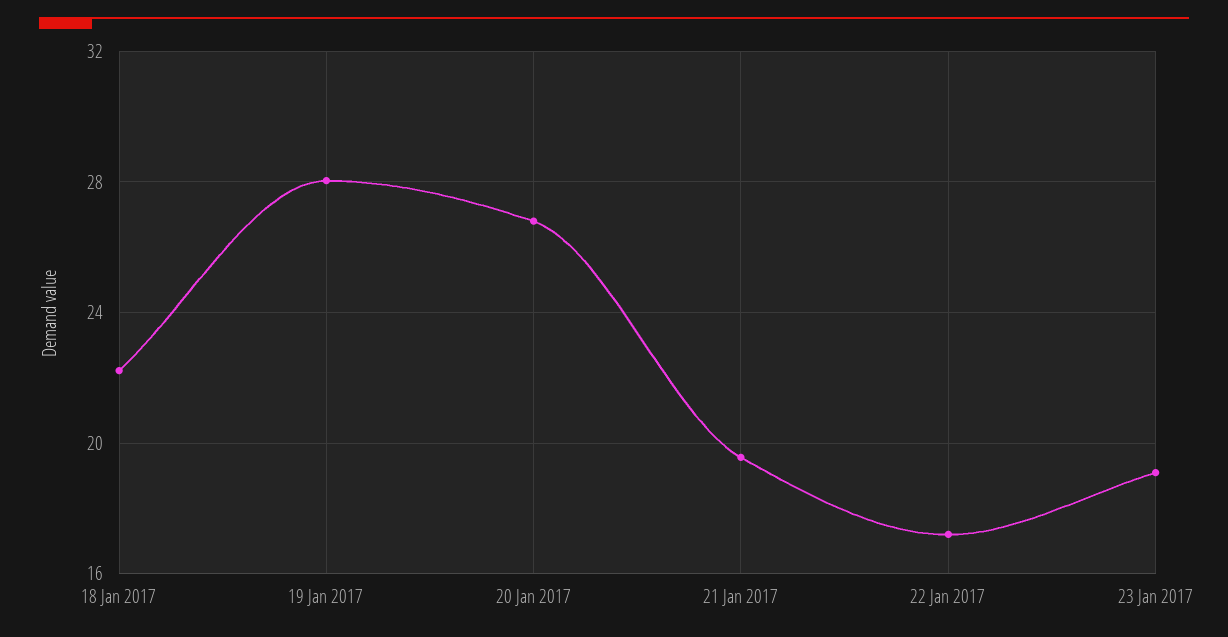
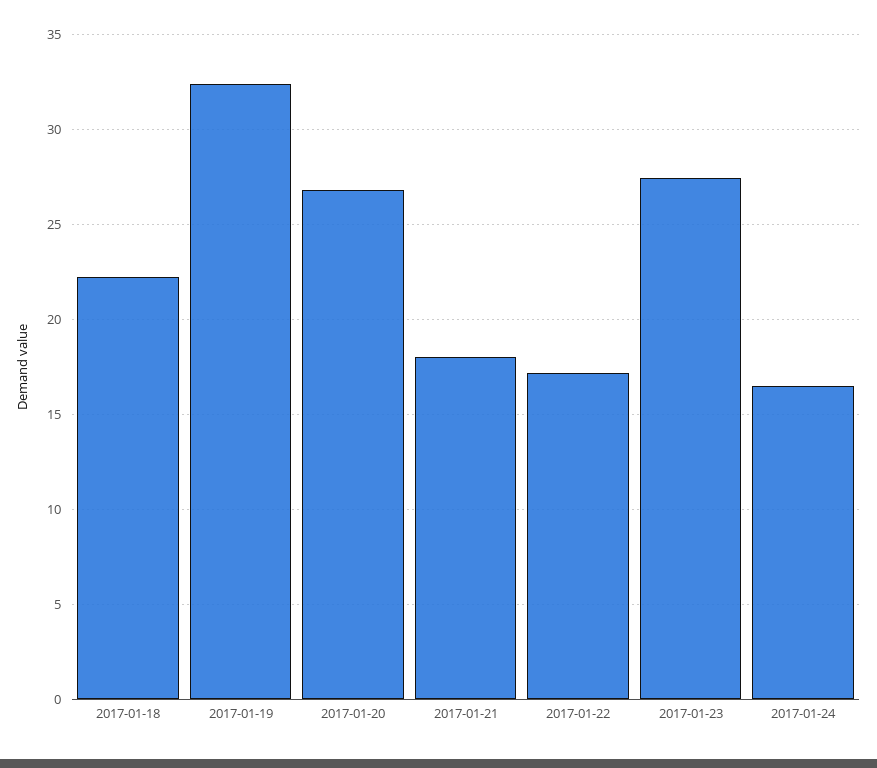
19 Jan 2017: 28 -> 32.5
21 Jan 2017: 19.5 -> 18
23 Jan 2017: 19 -> 27.5
2017-01-24: none -> 16.5

